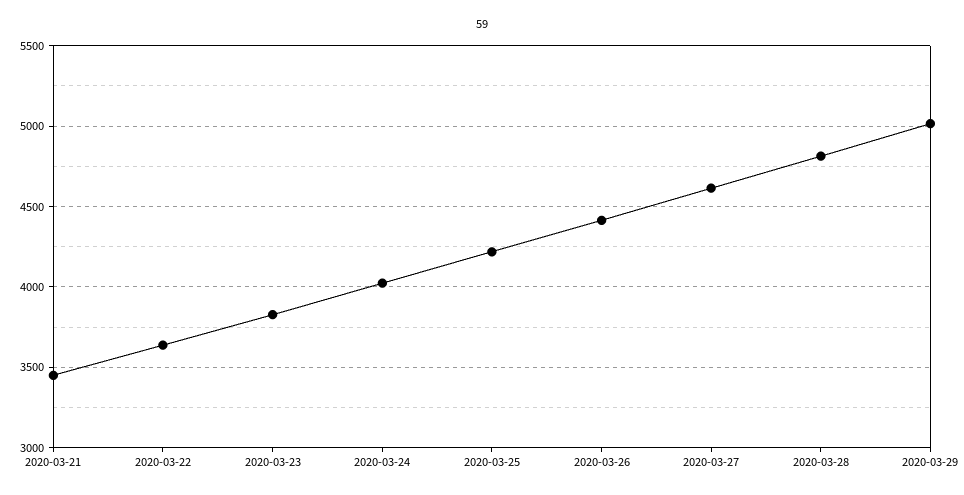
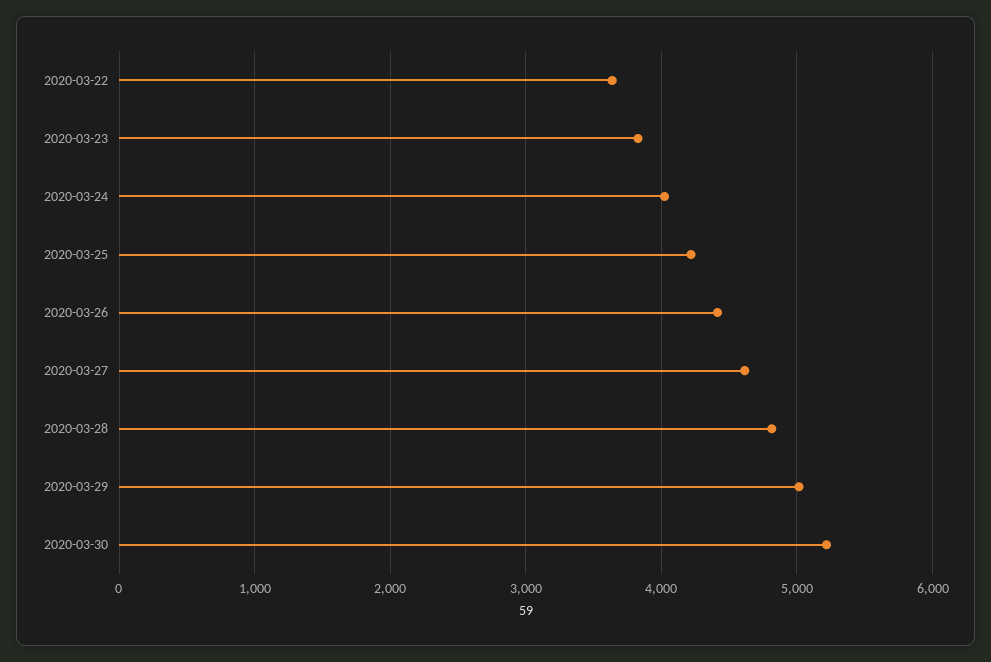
2020-03-21: 3450 -> none
2020-03-30: none -> 5200

